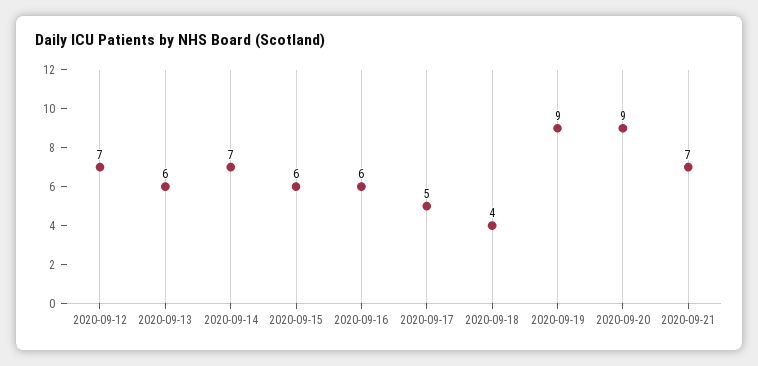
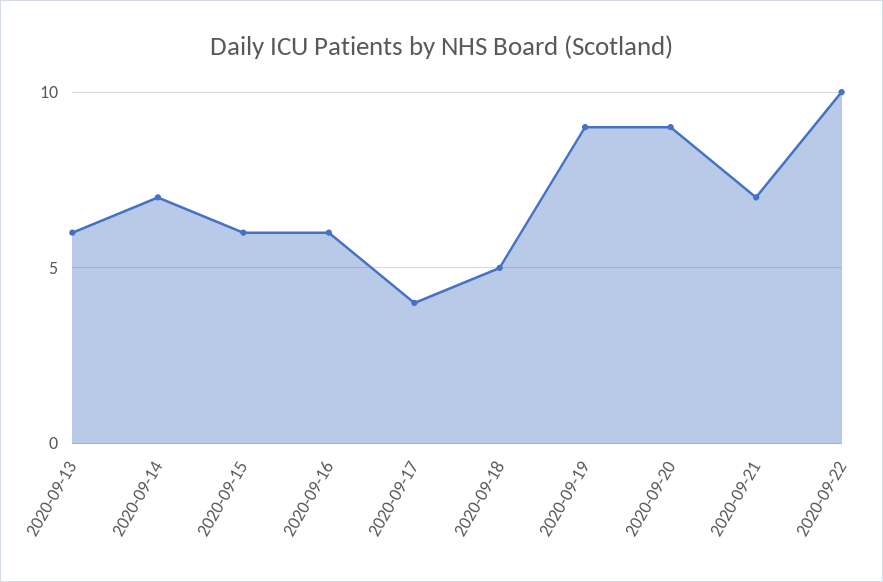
2020-09-12: 7 -> none
2020-09-17: 5 -> 4
2020-09-18: 4 -> 5
2020-09-22: none -> 10

